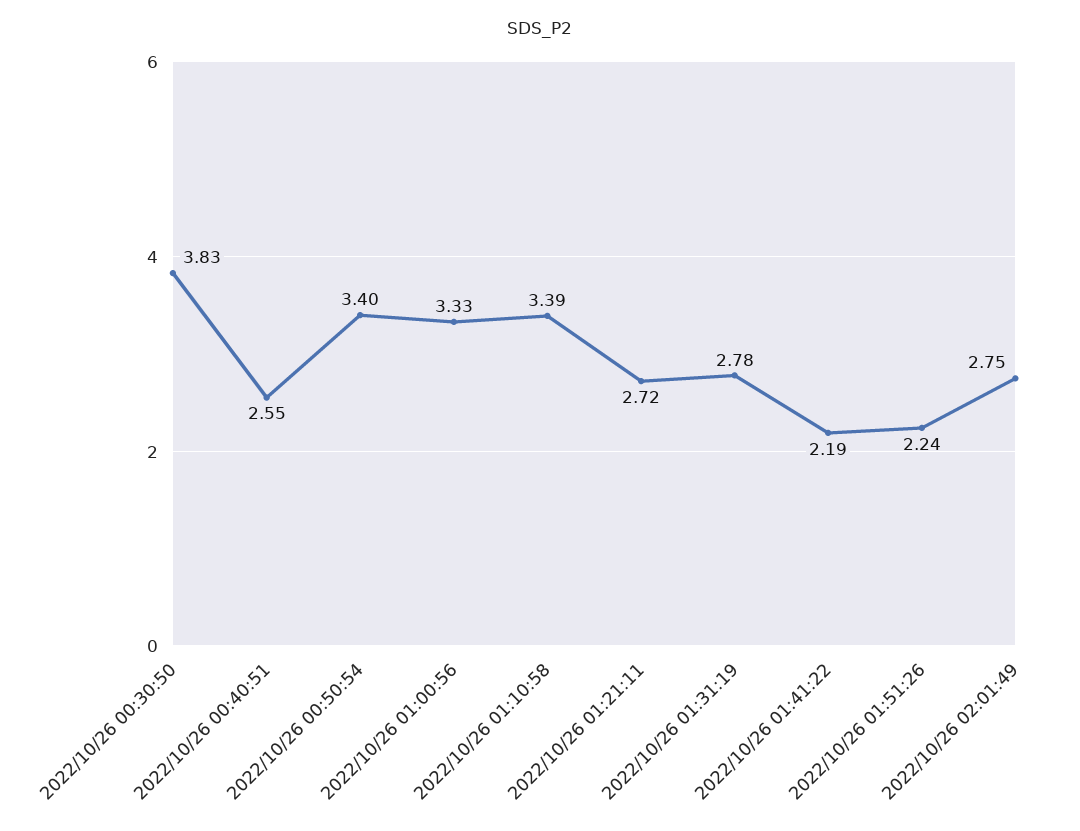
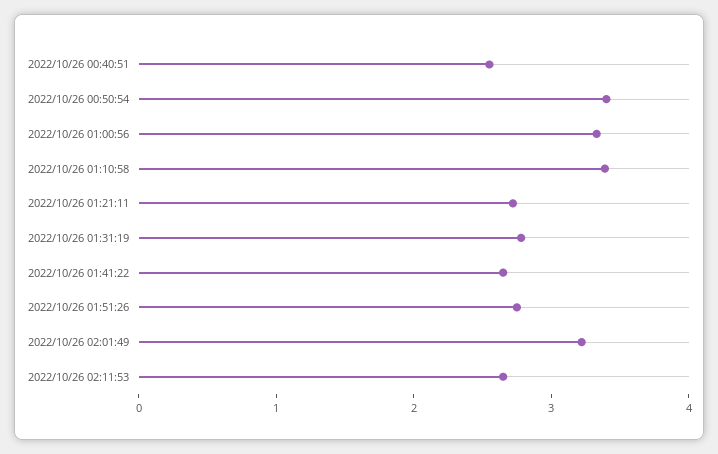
2022/10/26 00:30:50: 3.83 -> none
2022/10/26 01:41:22: 2.19 -> 2.6
2022/10/26 01:51:26: 2.24 -> 2.8
2022/10/26 02:01:49: 2.75 -> 3.2
2022/10/26 02:11:53: none -> 2.6

